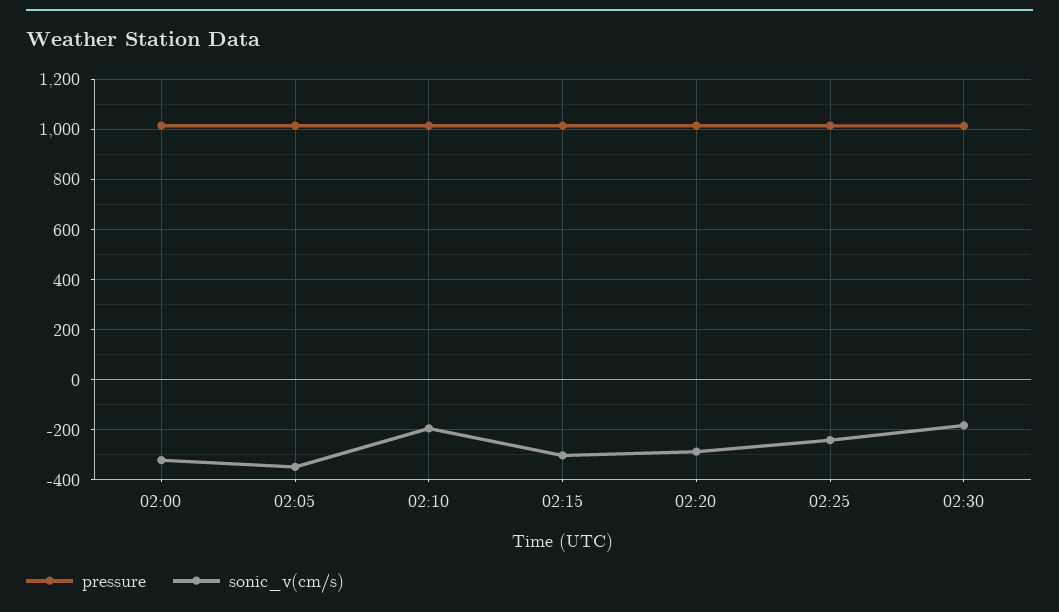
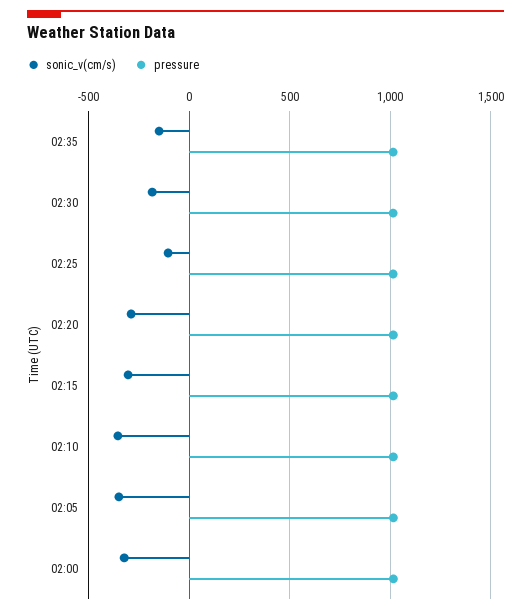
sonic_v(cm/s), 02:10: -200 -> -350
sonic_v(cm/s), 02:25: -250 -> -100
sonic_v(cm/s), 02:35: none -> -150
pressure, 02:35: none -> 1000

